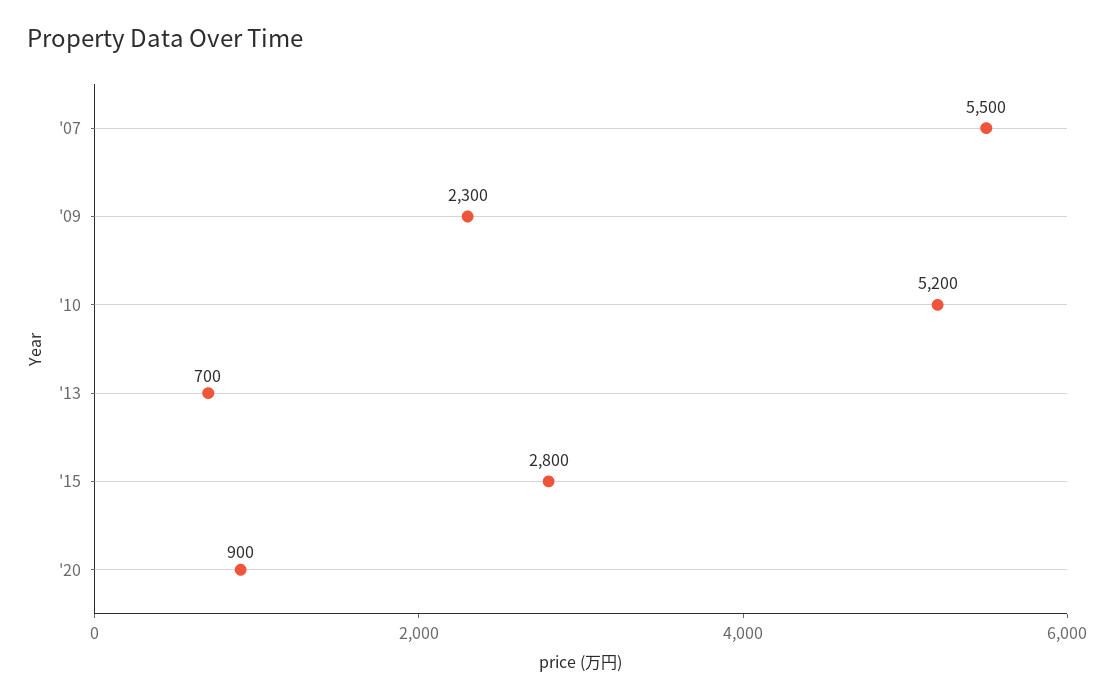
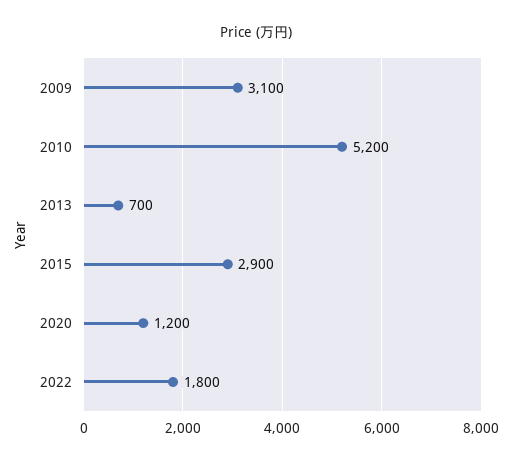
'07: 5500 -> none
'09: 2300 -> 3100
'15: 2800 -> 2900
'20: 900 -> 1200
2022: none -> 1800

